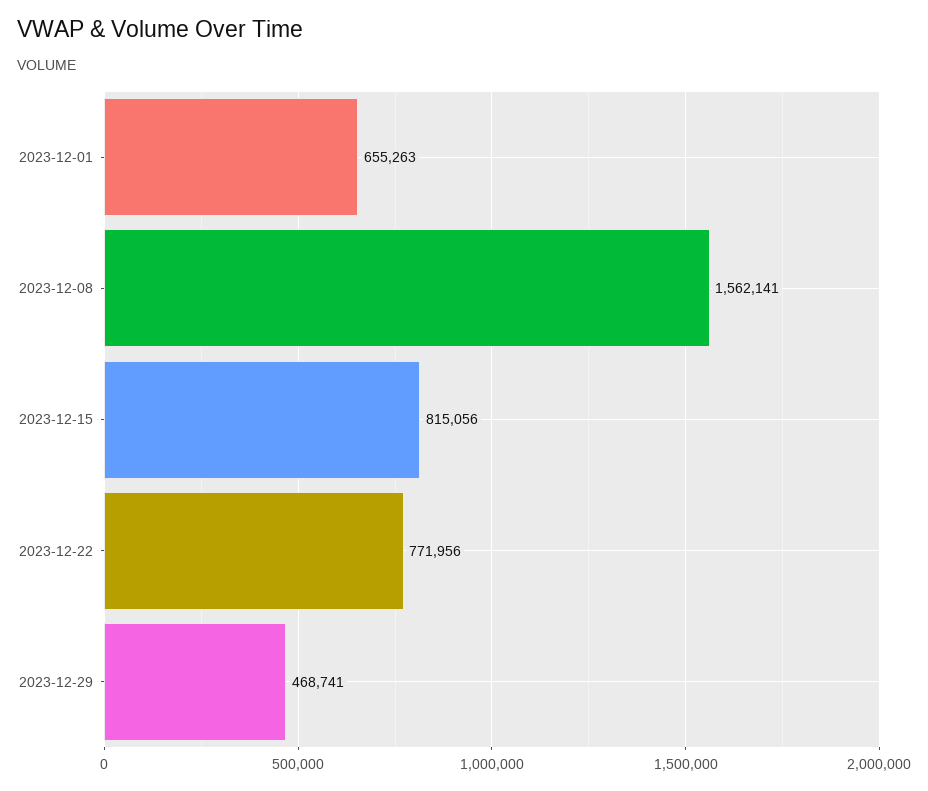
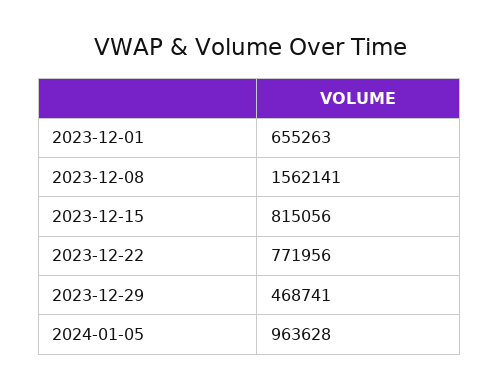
2024-01-05: none -> 963628

